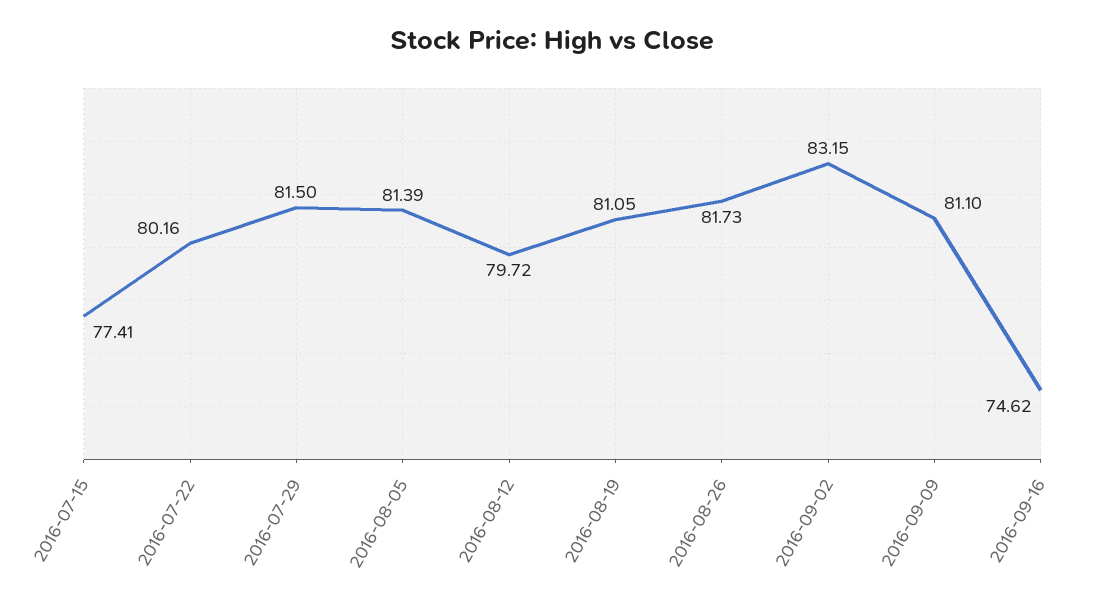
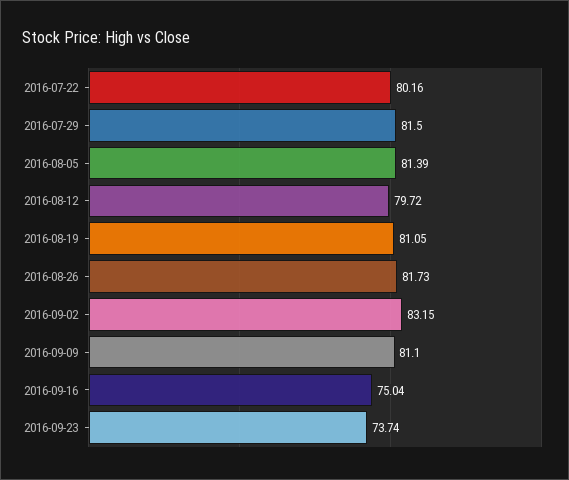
2016-07-15: 77.41 -> none
2016-09-16: 74.62 -> 75.04
2016-09-23: none -> 73.74

